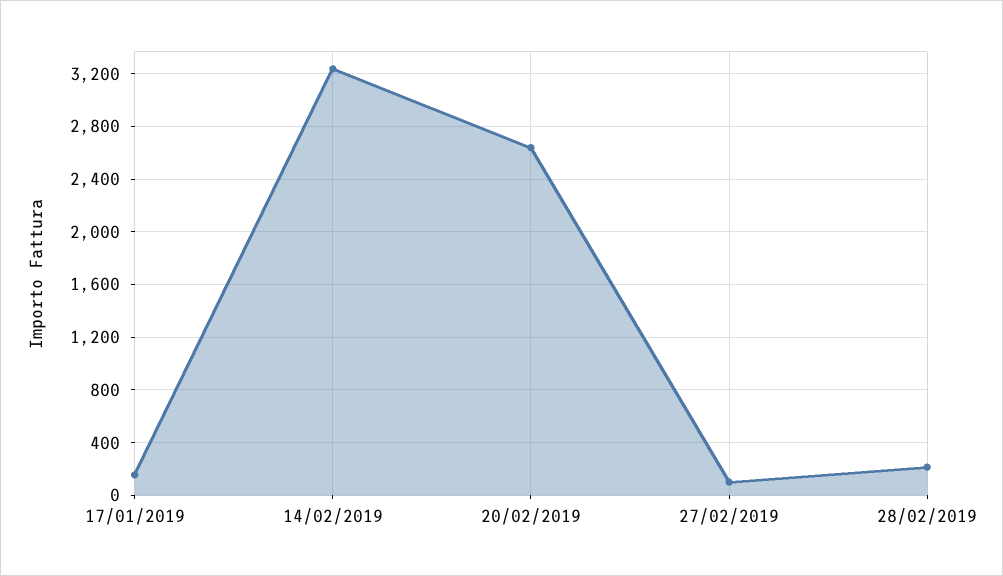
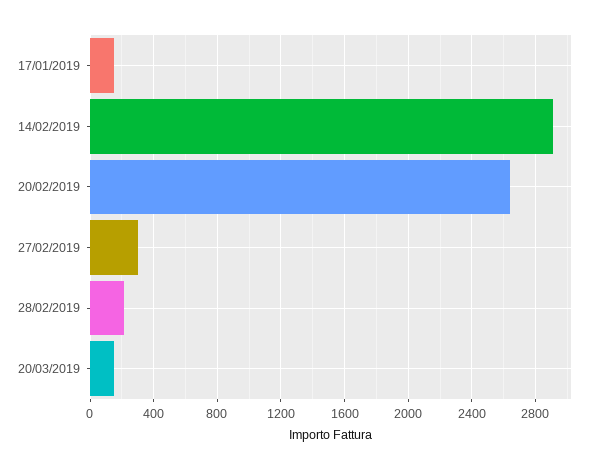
14/02/2019: 3250 -> 2900
27/02/2019: 100 -> 300
20/03/2019: none -> 150

